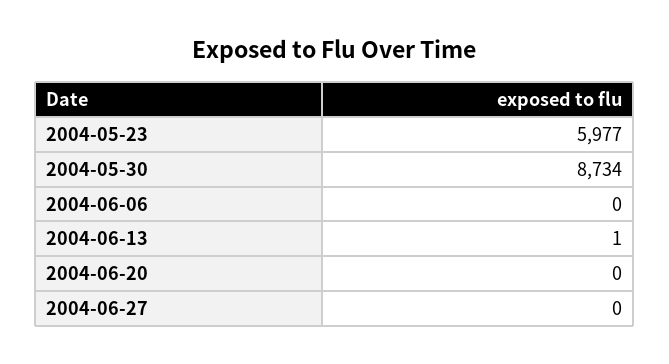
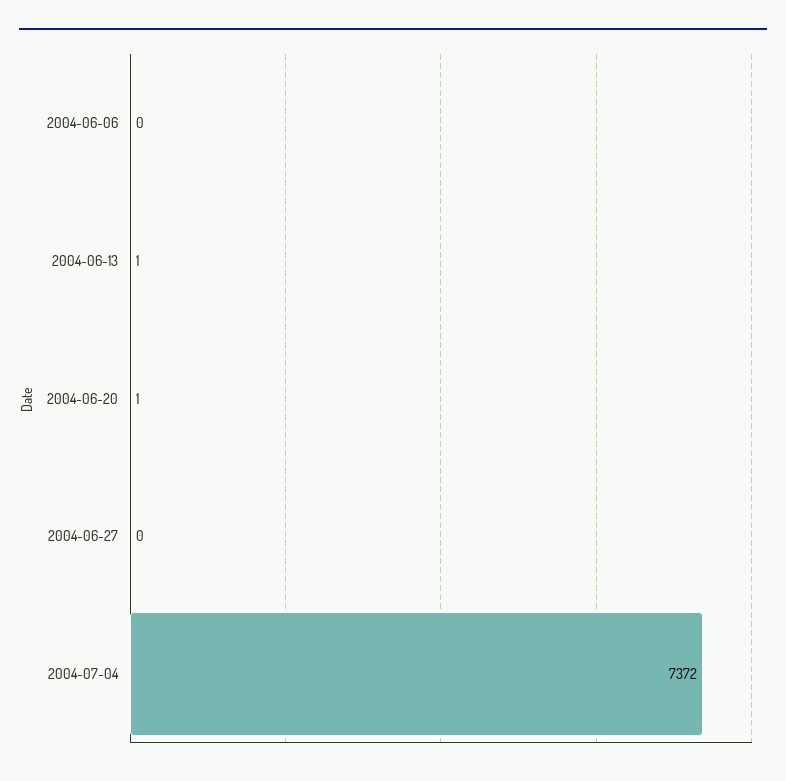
2004-05-23: 5977 -> none
2004-05-30: 8734 -> none
2004-06-20: 0 -> 1
2004-07-04: none -> 7372

